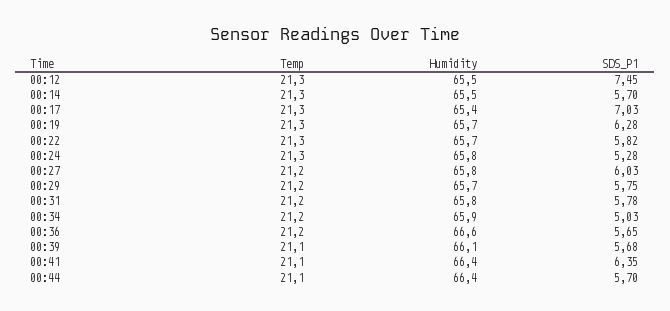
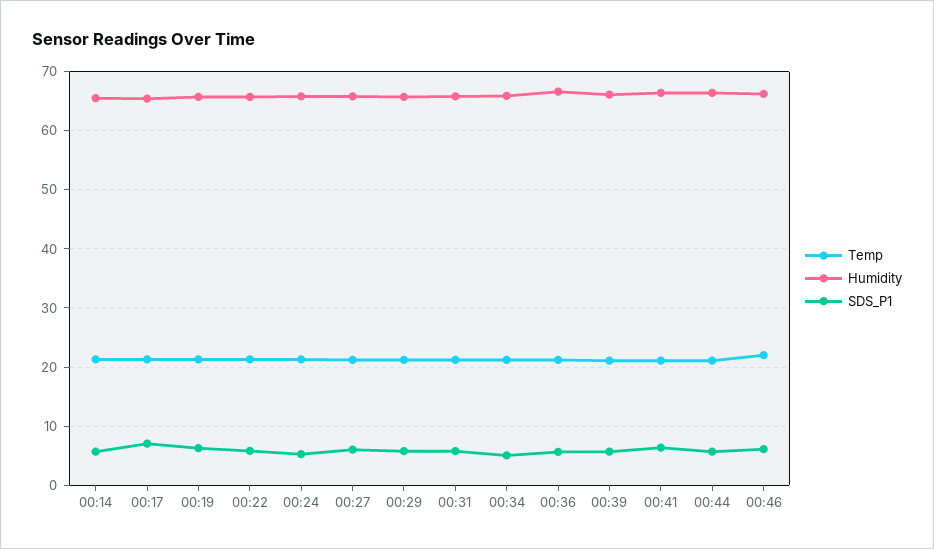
Temp, 00:12: 21.3 -> none
Humidity, 00:12: 65.5 -> none
SDS_P1, 00:12: 7.45 -> none
Temp, 00:46: none -> 22
Humidity, 00:46: none -> 66
SDS_P1, 00:46: none -> 6

